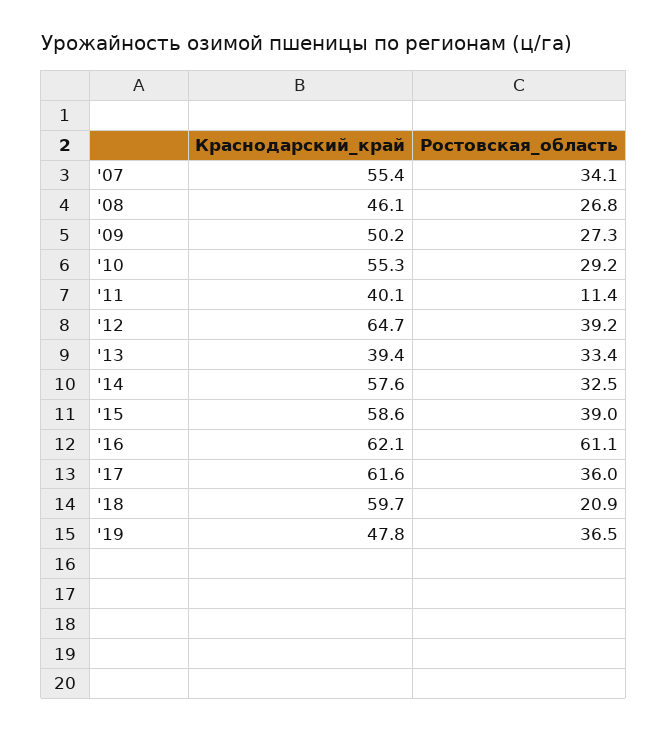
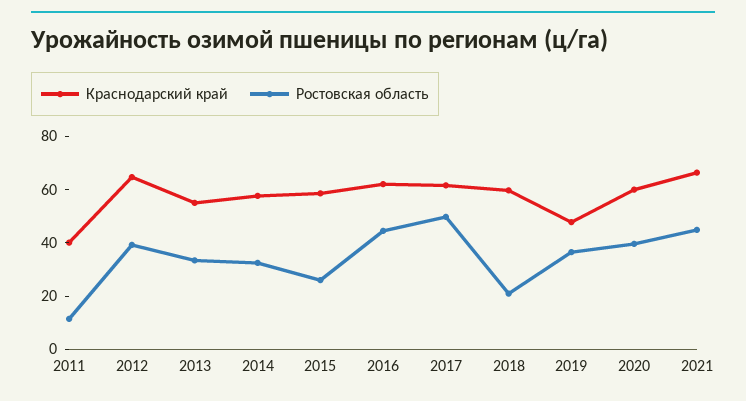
Краснодарский_край, '07: 55.4 -> none
Ростовская_область, '07: 34.1 -> none
Краснодарский_край, '08: 46.1 -> none
Ростовская_область, '08: 26.8 -> none
Краснодарский_край, '09: 50.2 -> none
Ростовская_область, '09: 27.3 -> none
Краснодарский_край, '10: 55.3 -> none
Ростовская_область, '10: 29.2 -> none
Краснодарский_край, '13: 39.4 -> 55
Ростовская_область, '15: 39 -> 25
Ростовская_область, '16: 61.1 -> 45
Ростовская_область, '17: 36 -> 50
Краснодарский_край, 2020: none -> 60
Ростовская_область, 2020: none -> 40
Краснодарский_край, 2021: none -> 65
Ростовская_область, 2021: none -> 45

